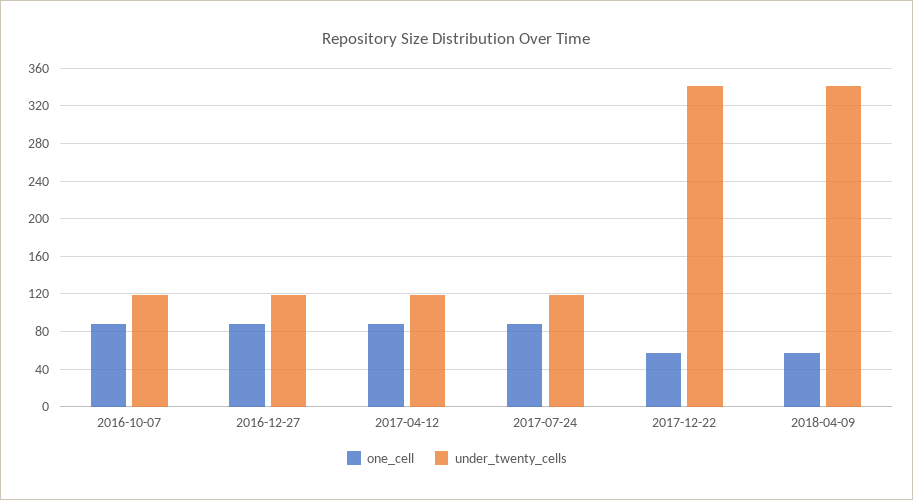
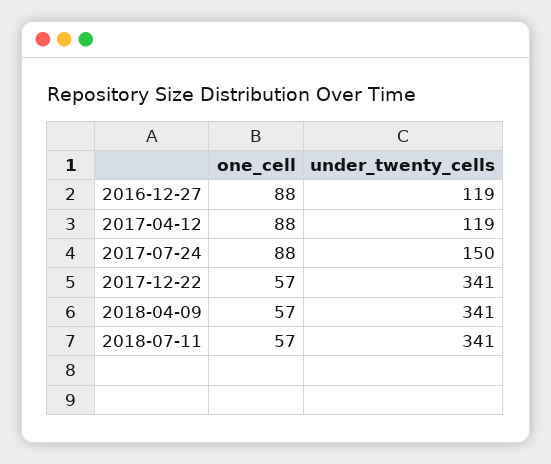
one_cell, 2016-10-07: 90 -> none
under_twenty_cells, 2016-10-07: 120 -> none
under_twenty_cells, 2017-07-24: 120 -> 150
one_cell, 2018-07-11: none -> 57
under_twenty_cells, 2018-07-11: none -> 341

